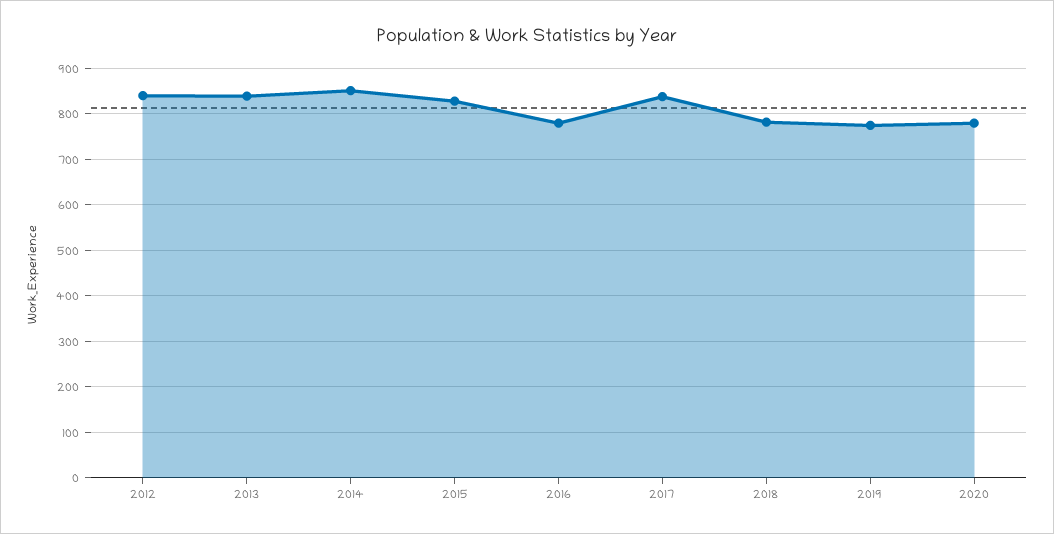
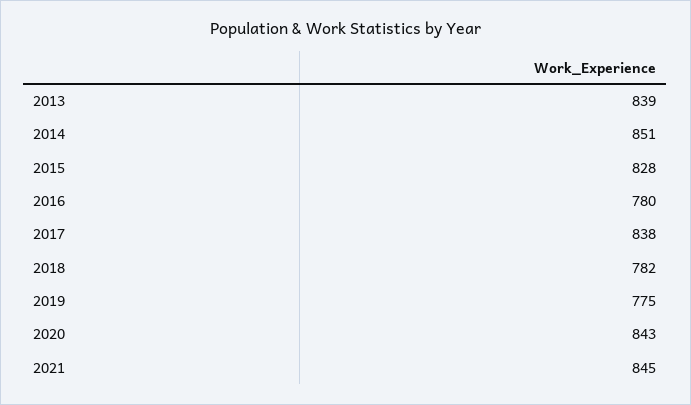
2012: 840 -> none
2020: 780 -> 843
2021: none -> 845

